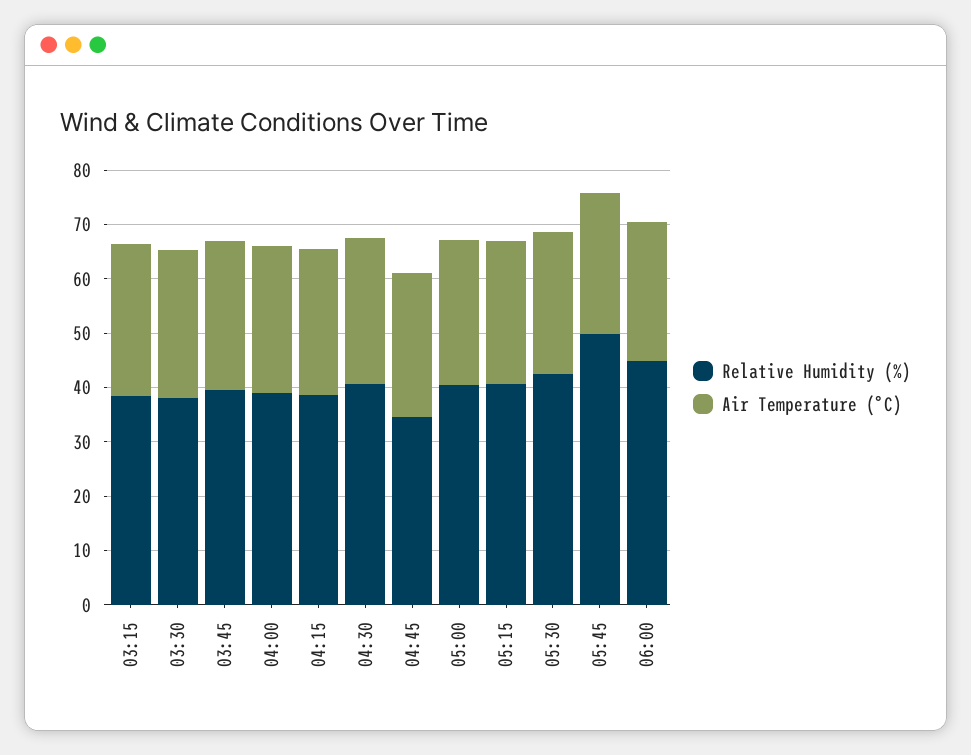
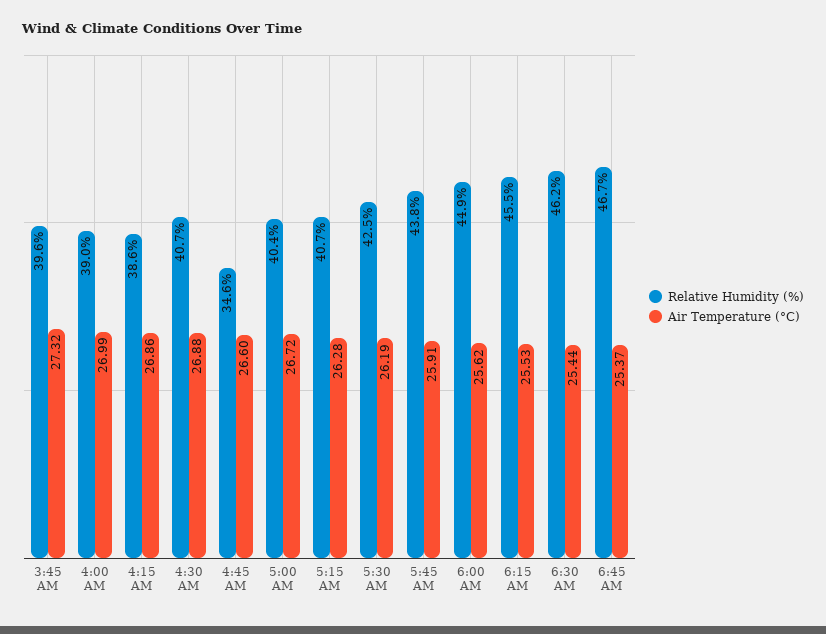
Relative Humidity (%), 03:15: 38 -> none
Air Temperature (°C), 03:15: 28 -> none
Relative Humidity (%), 03:30: 38 -> none
Air Temperature (°C), 03:30: 28 -> none
Relative Humidity (%), 05:45: 50 -> 43.8
Relative Humidity (%), 6:15 AM: none -> 45.5
Air Temperature (°C), 6:15 AM: none -> 25.53
Relative Humidity (%), 6:30 AM: none -> 46.2
Air Temperature (°C), 6:30 AM: none -> 25.44
Relative Humidity (%), 6:45 AM: none -> 46.7
Air Temperature (°C), 6:45 AM: none -> 25.37

